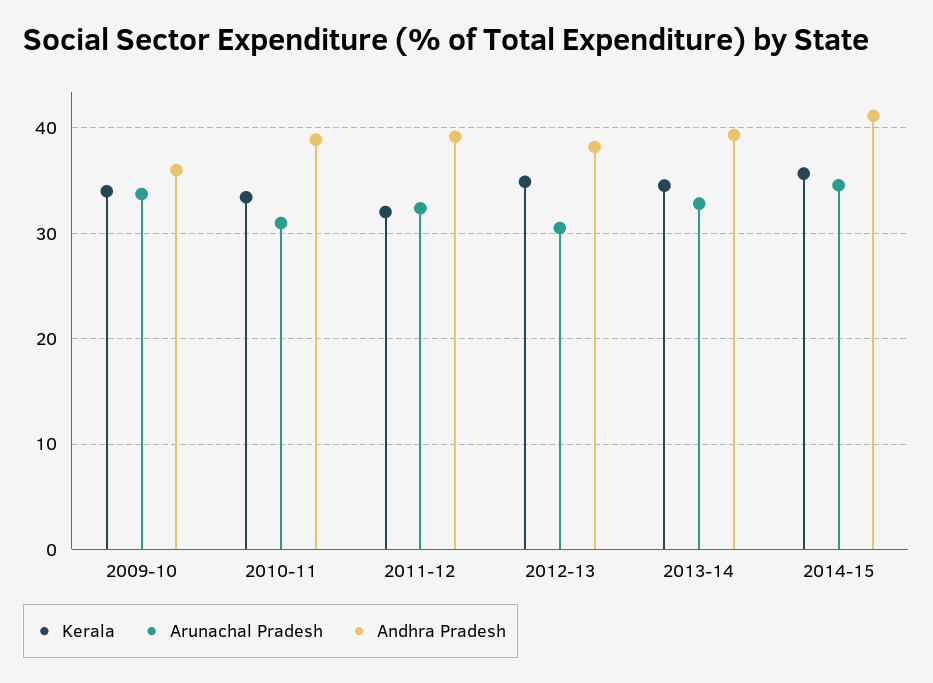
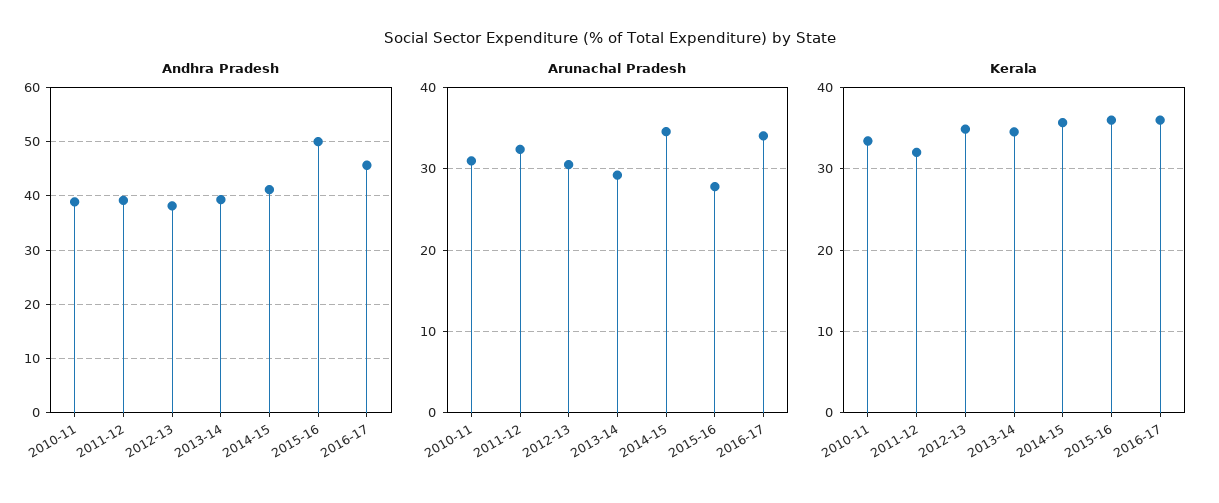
Kerala, 2009-10: 34 -> none
Arunachal Pradesh, 2009-10: 34 -> none
Andhra Pradesh, 2009-10: 36 -> none
Arunachal Pradesh, 2013-14: 33 -> 29
Andhra Pradesh, 2015-16: none -> 50
Andhra Pradesh, 2016-17: none -> 46
Arunachal Pradesh, 2015-16: none -> 28
Arunachal Pradesh, 2016-17: none -> 34
Kerala, 2015-16: none -> 36
Kerala, 2016-17: none -> 36

